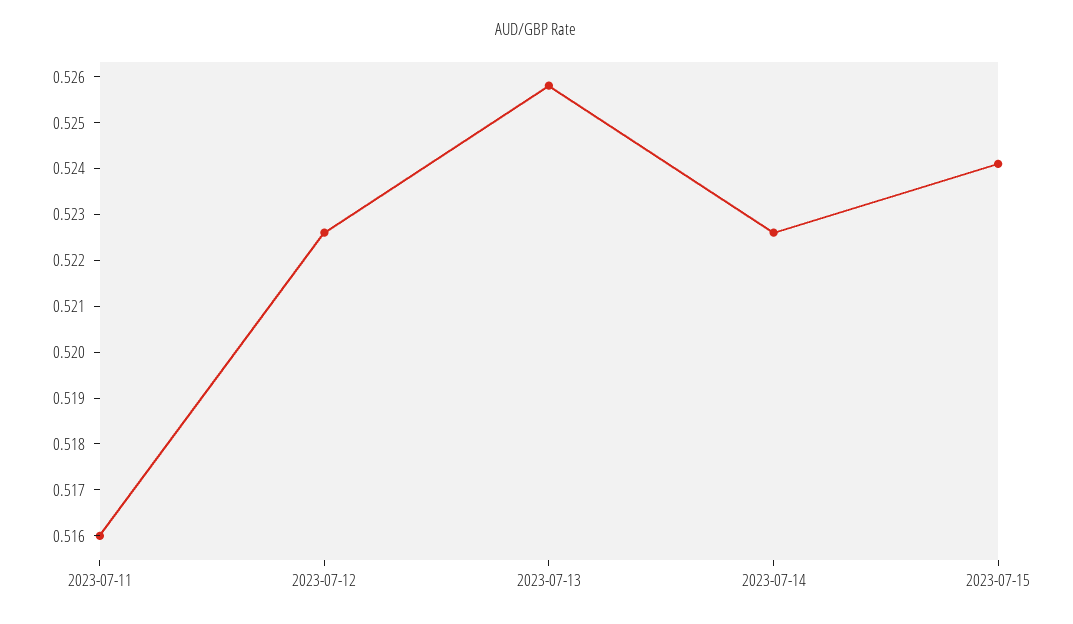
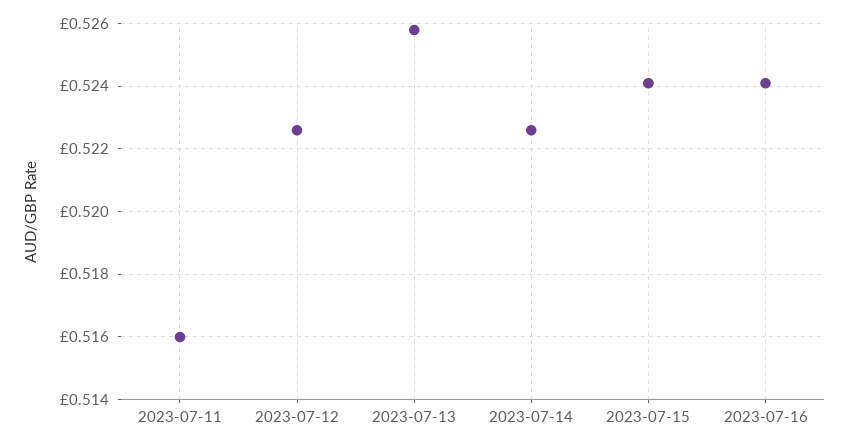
2023-07-16: none -> 0.524

